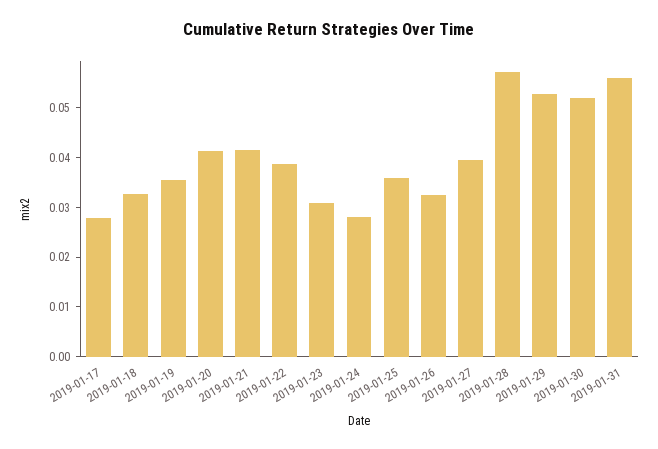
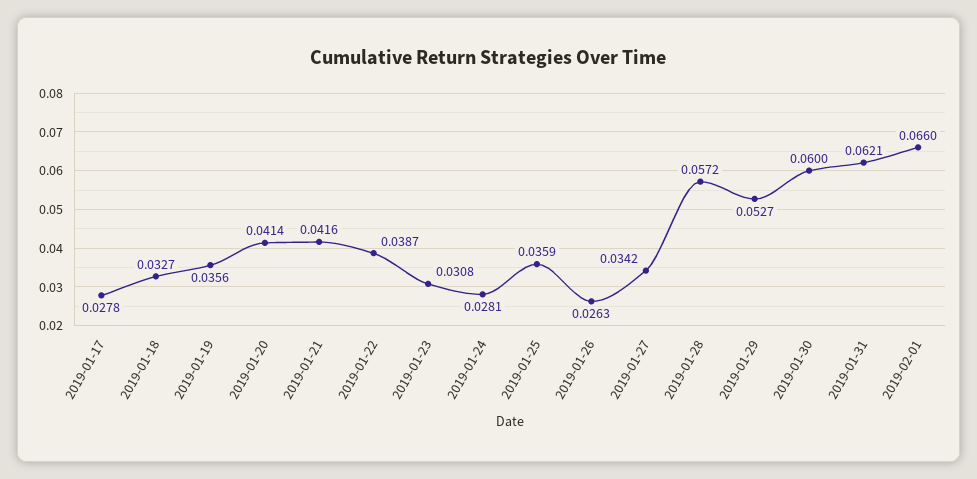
2019-01-26: 0.032 -> 0.0263
2019-01-27: 0.04 -> 0.0342
2019-01-30: 0.052 -> 0.06
2019-01-31: 0.056 -> 0.0621
2019-02-01: none -> 0.066

